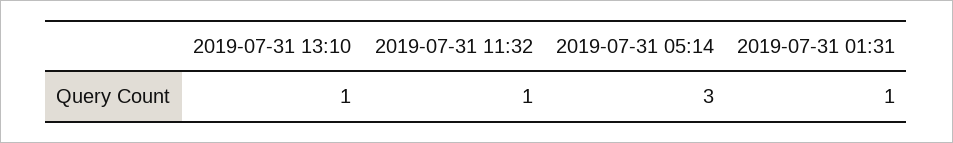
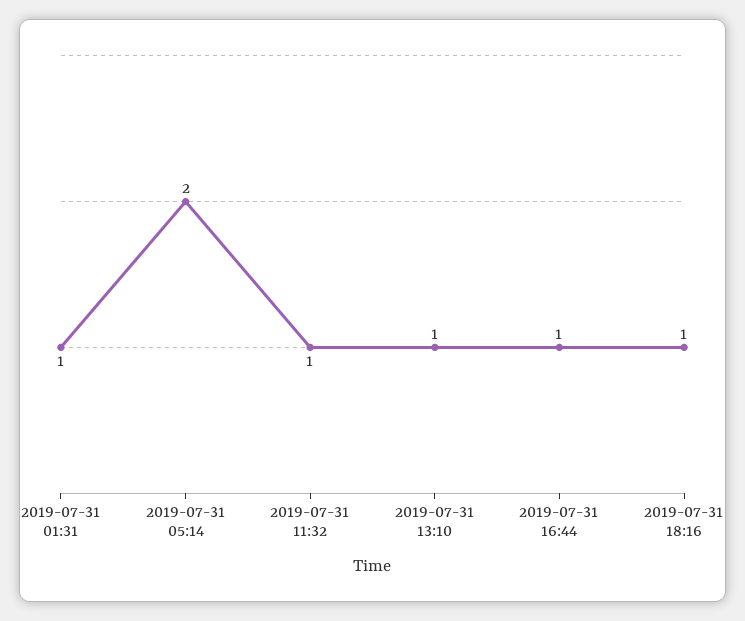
2019-07-31 05:14: 3 -> 2
2019-07-31 16:44: none -> 1
2019-07-31 18:16: none -> 1

